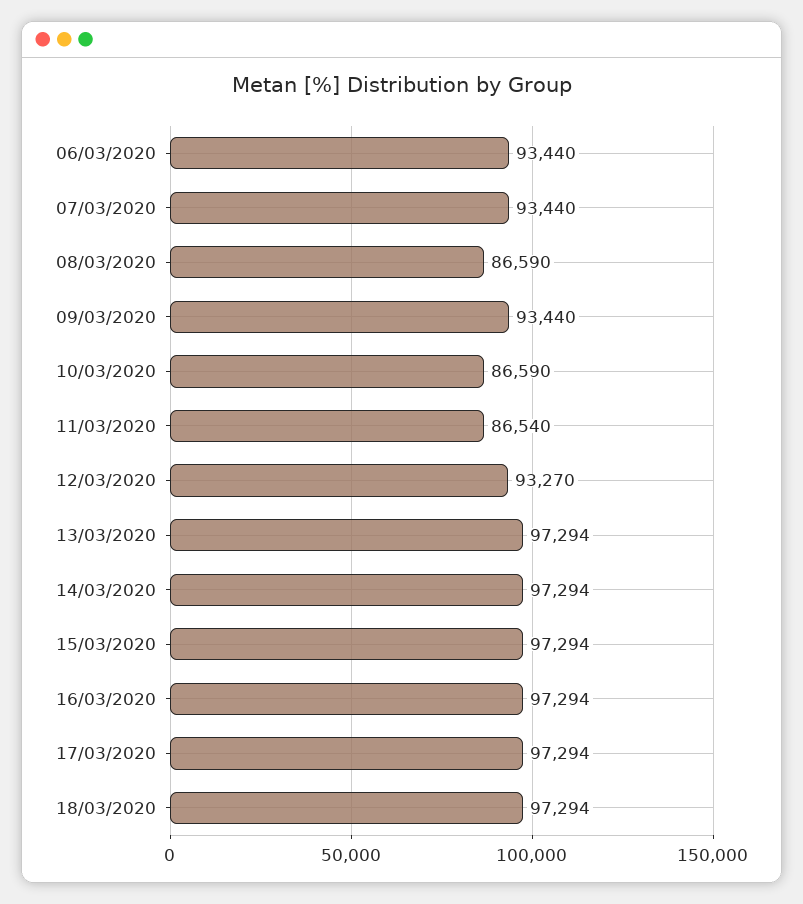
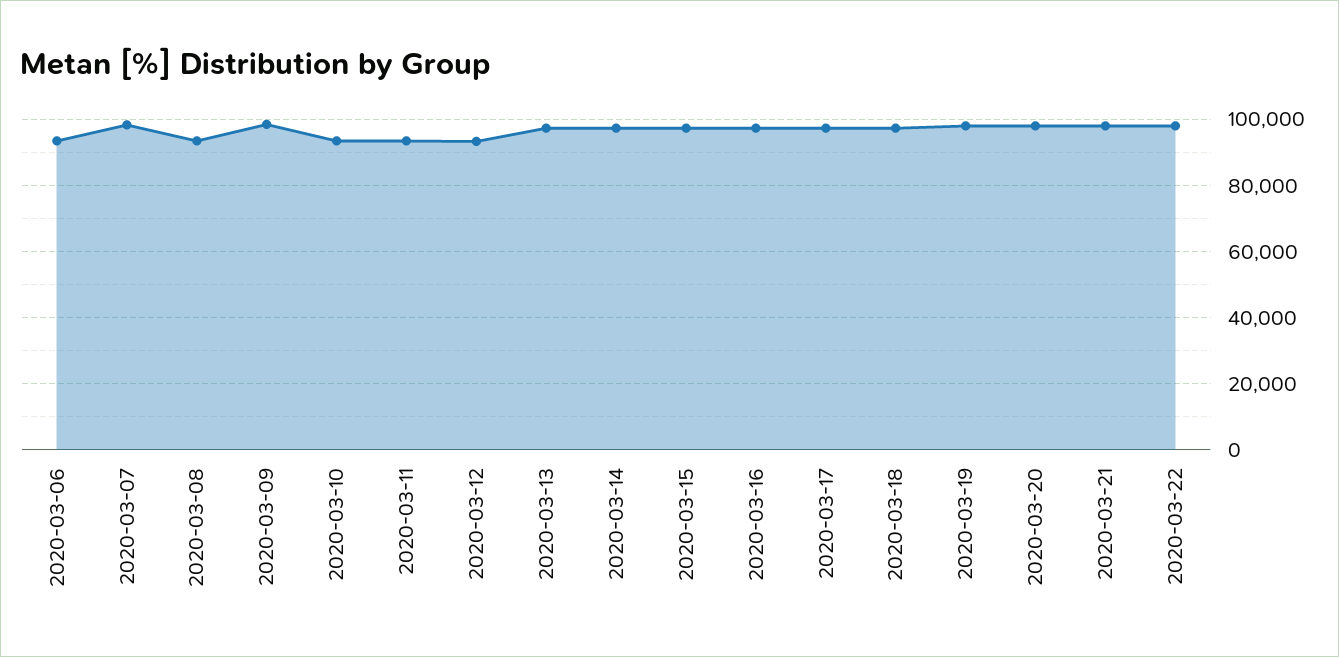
07/03/2020: 93440 -> 98000
08/03/2020: 86590 -> 94000
09/03/2020: 93440 -> 98000
10/03/2020: 86590 -> 94000
11/03/2020: 86540 -> 94000
2020-03-19: none -> 98000
2020-03-20: none -> 98000
2020-03-21: none -> 98000
2020-03-22: none -> 98000

